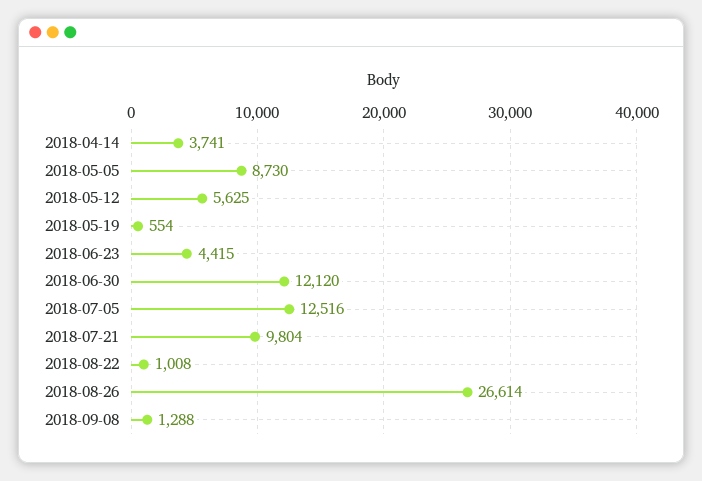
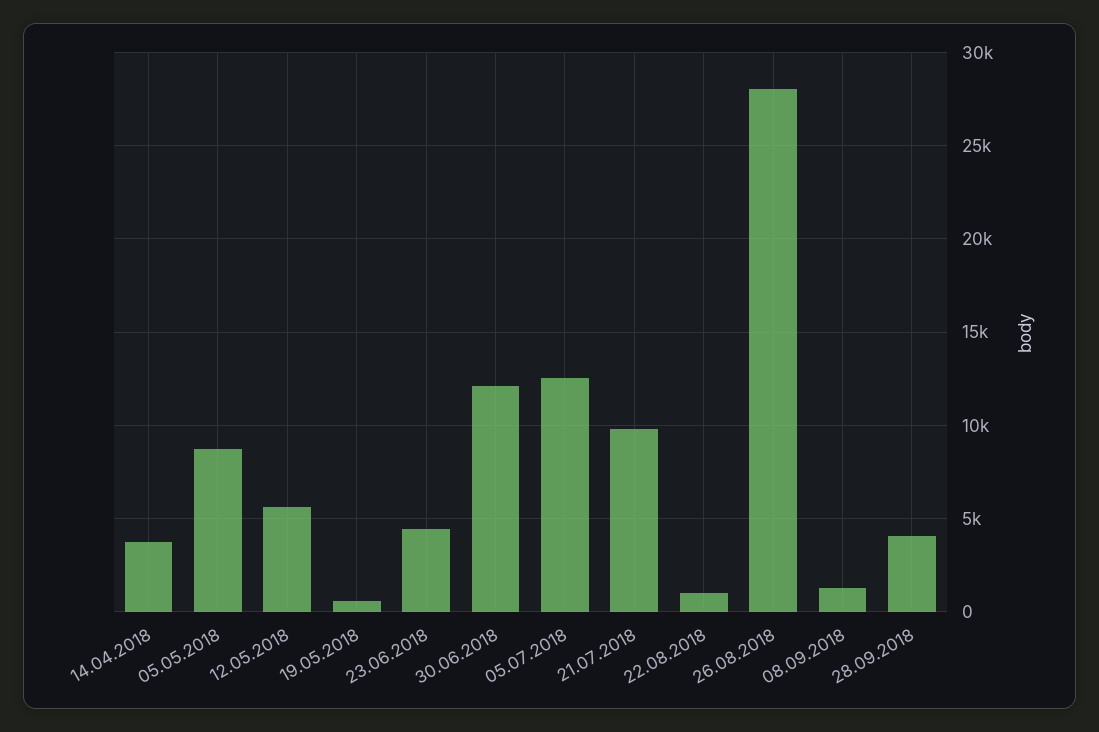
2018-08-26: 26614 -> 28000
28.09.2018: none -> 4000

